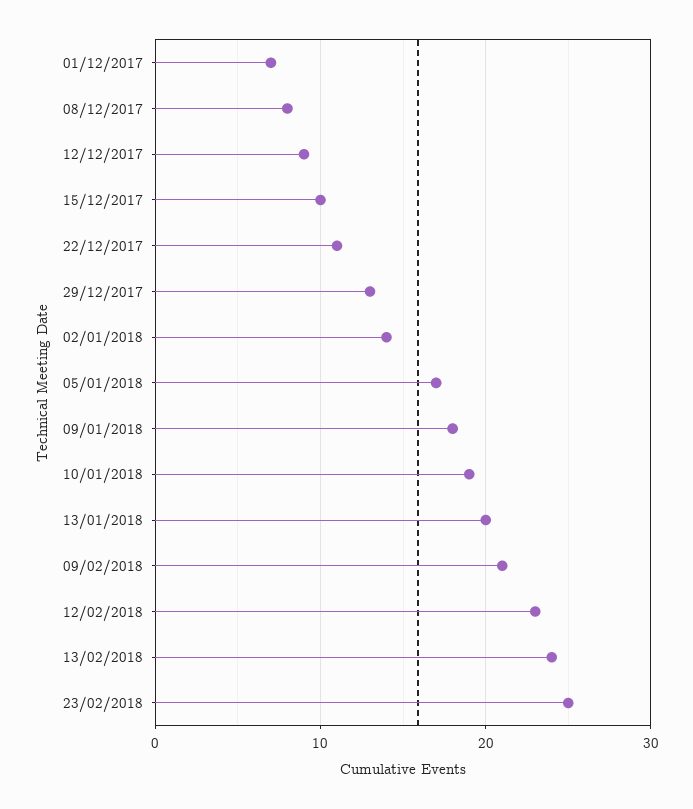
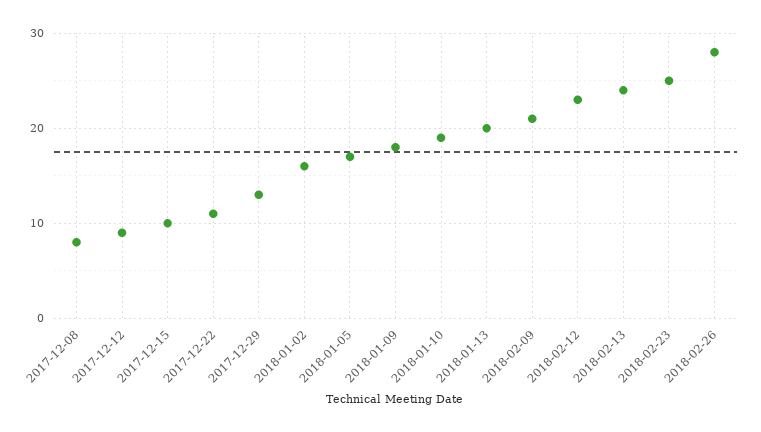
01/12/2017: 7 -> none
02/01/2018: 14 -> 16
2018-02-26: none -> 28

